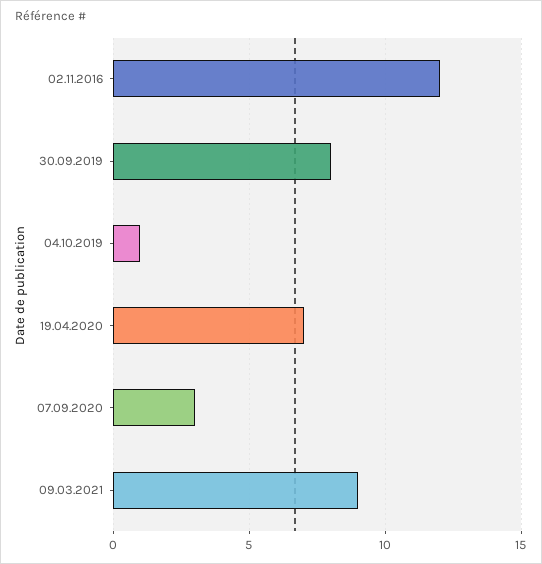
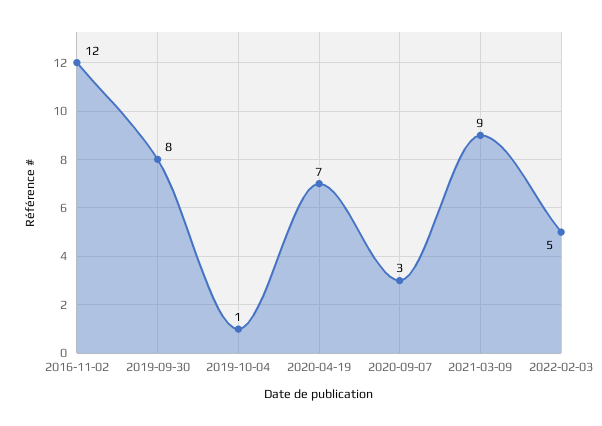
2022-02-03: none -> 5

